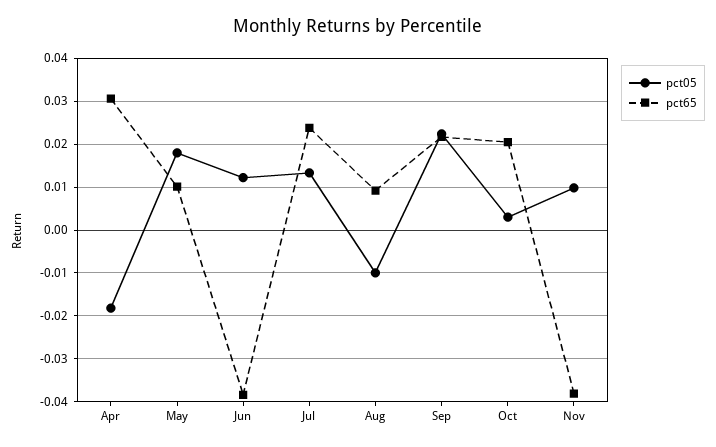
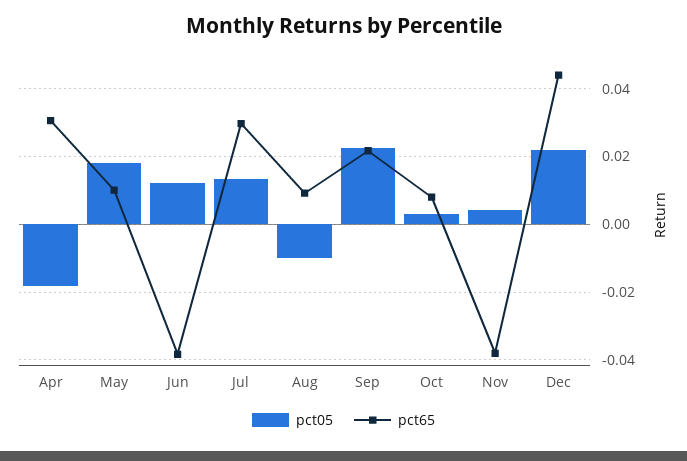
pct65, Jul: 0.024 -> 0.03
pct65, Oct: 0.02 -> 0.008
pct05, Nov: 0.01 -> 0.004
pct05, Dec: none -> 0.022
pct65, Dec: none -> 0.044

